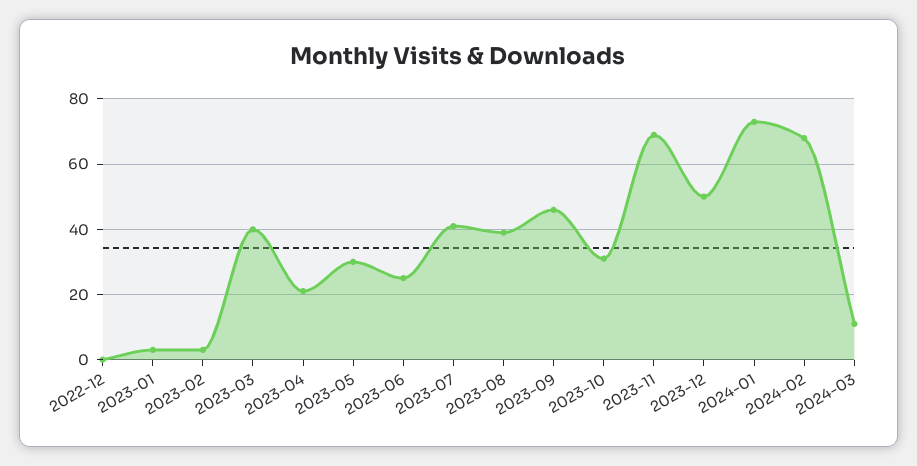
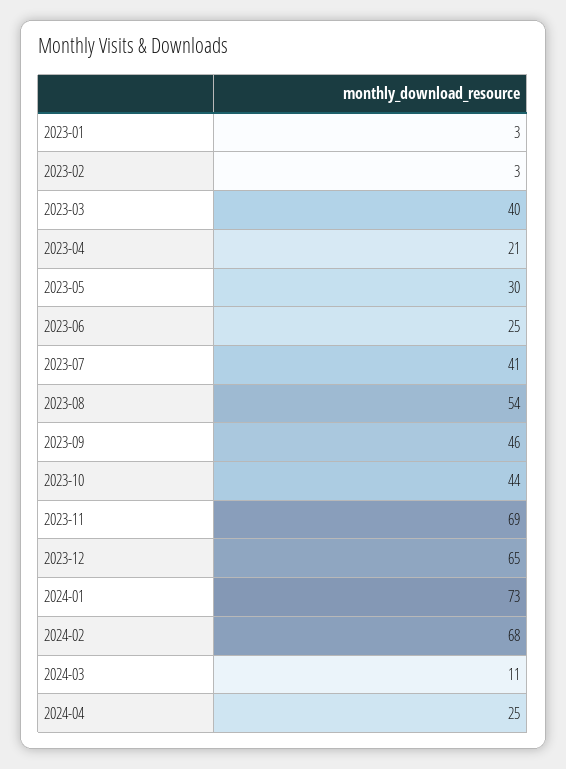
2022-12: 0 -> none
2023-08: 40 -> 54
2023-10: 30 -> 44
2023-12: 50 -> 65
2024-04: none -> 25

